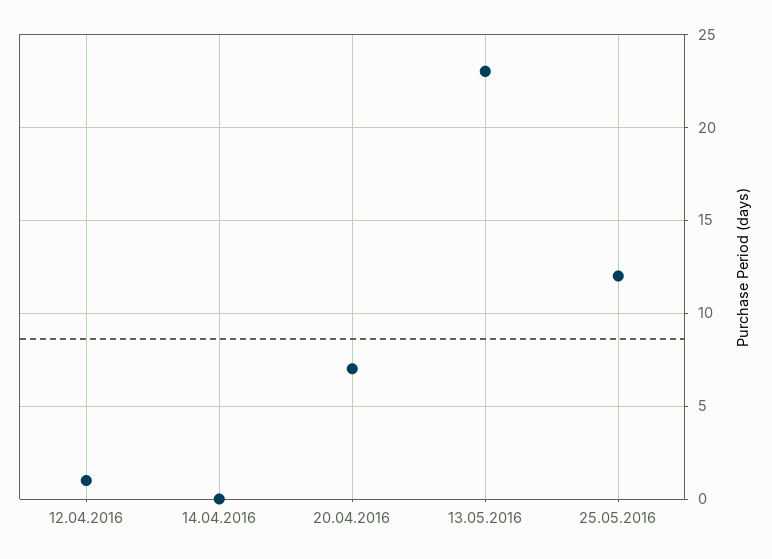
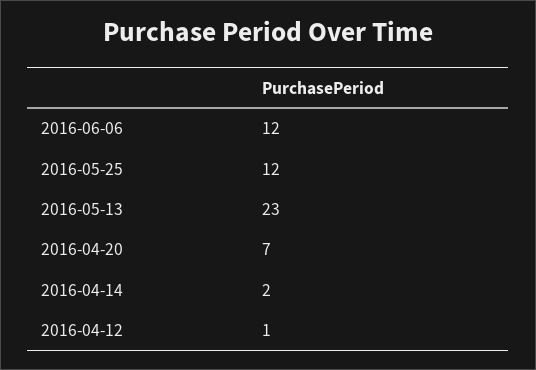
14.04.2016: 0 -> 2
2016-06-06: none -> 12

